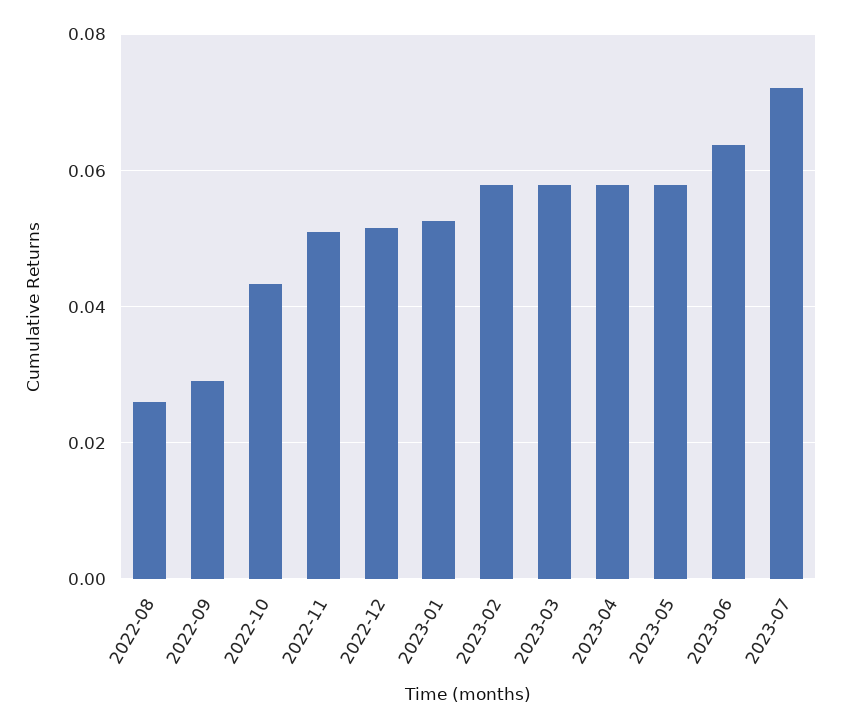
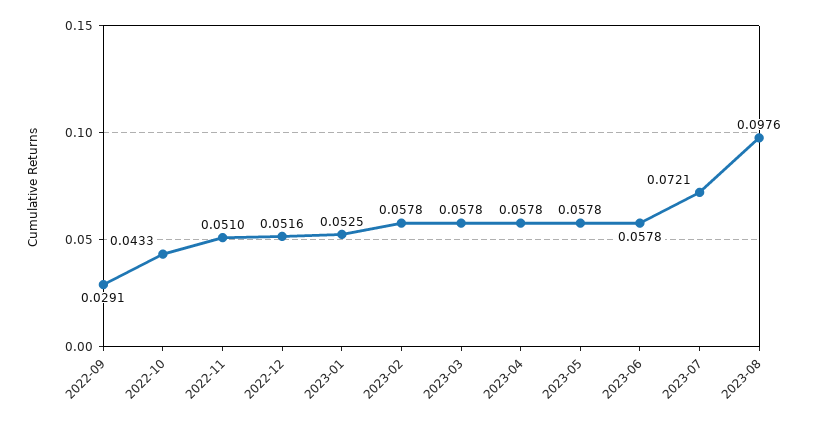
2022-08: 0.026 -> none
2023-06: 0.064 -> 0.0578
2023-08: none -> 0.0976

